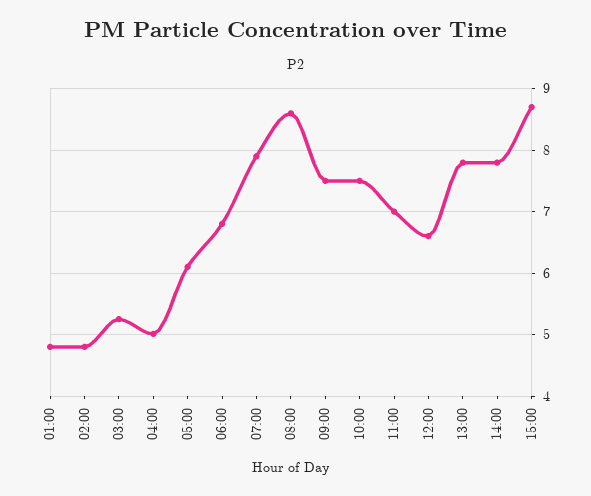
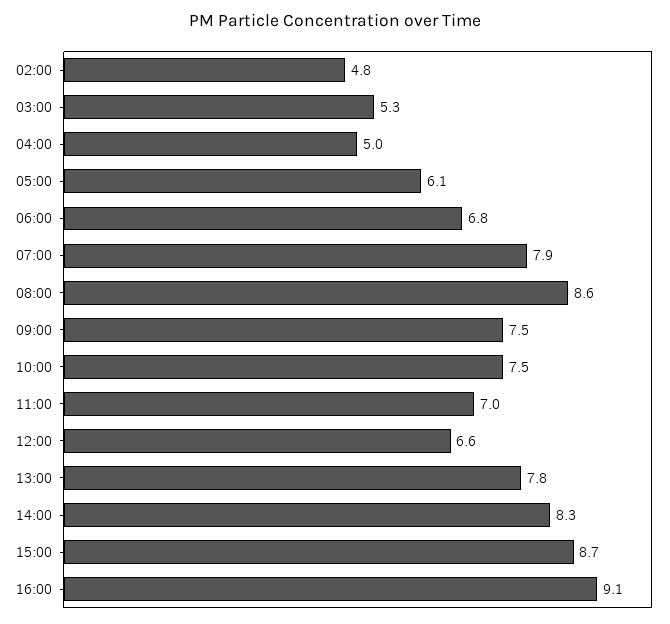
01:00: 4.8 -> none
14:00: 7.8 -> 8.3
16:00: none -> 9.1

